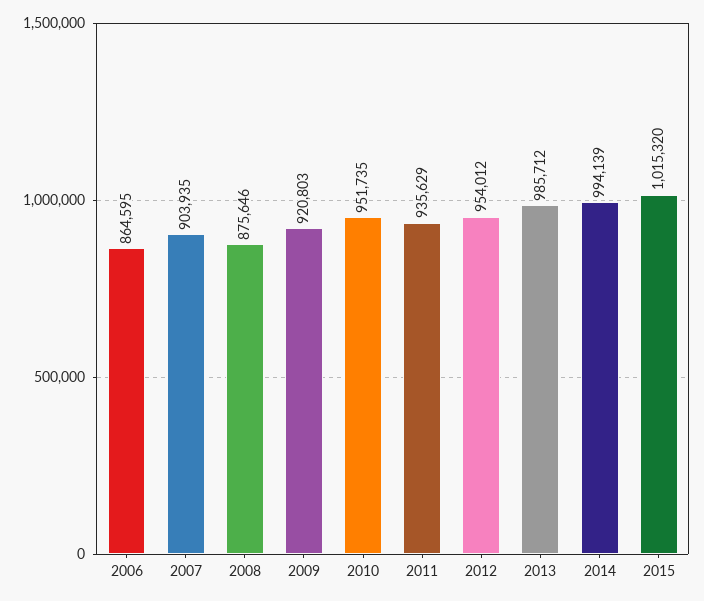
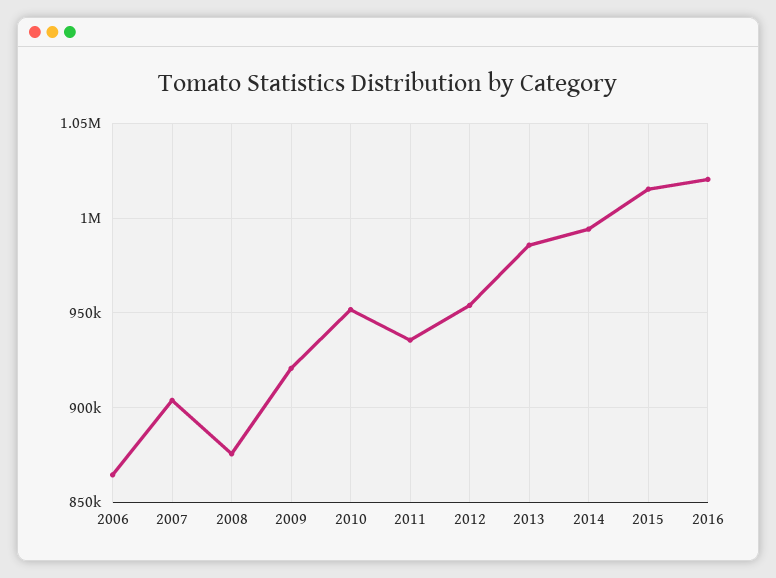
2016: none -> 1020000

